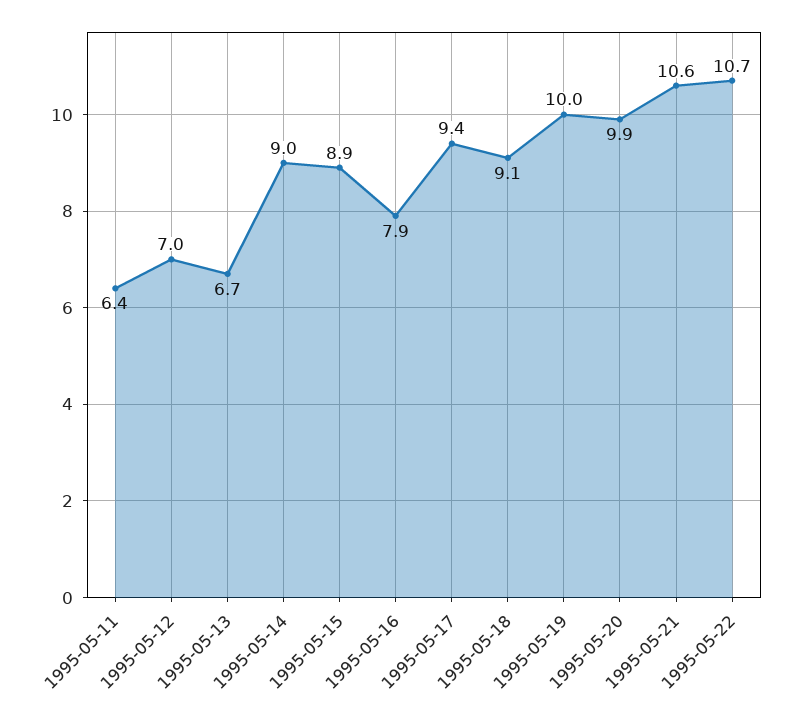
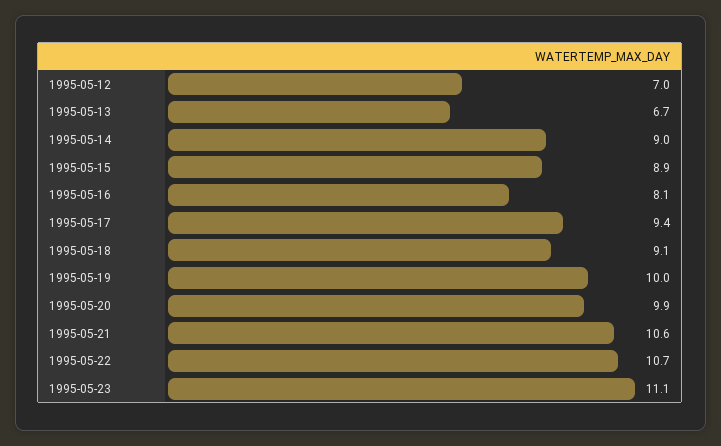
1995-05-11: 6.4 -> none
1995-05-16: 7.9 -> 8.1
1995-05-23: none -> 11.1

